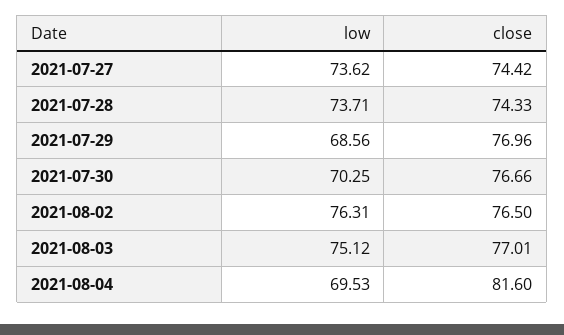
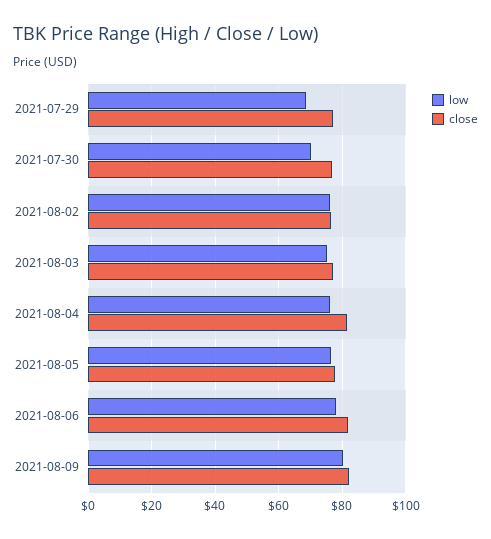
low, 2021-07-27: 73.62 -> none
close, 2021-07-27: 74.42 -> none
low, 2021-07-28: 73.71 -> none
close, 2021-07-28: 74.33 -> none
low, 2021-08-04: 69.53 -> 76
low, 2021-08-05: none -> 76
close, 2021-08-05: none -> 78
low, 2021-08-06: none -> 78
close, 2021-08-06: none -> 82
low, 2021-08-09: none -> 80
close, 2021-08-09: none -> 82

